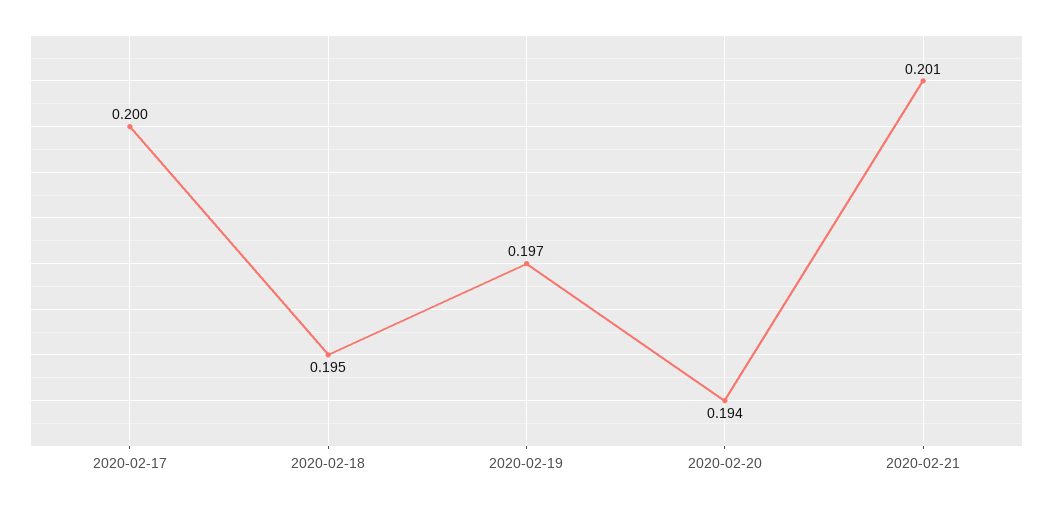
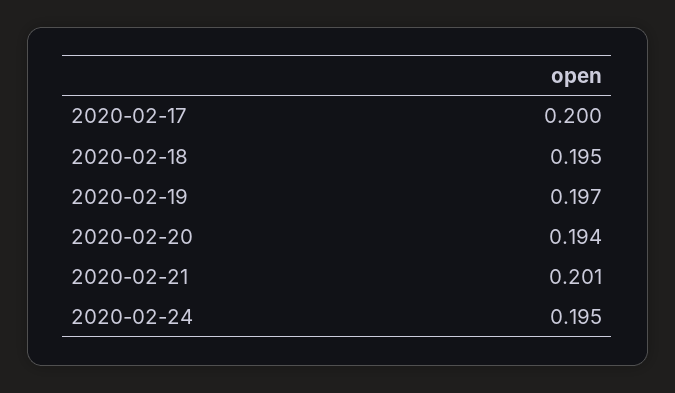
2020-02-24: none -> 0.195

